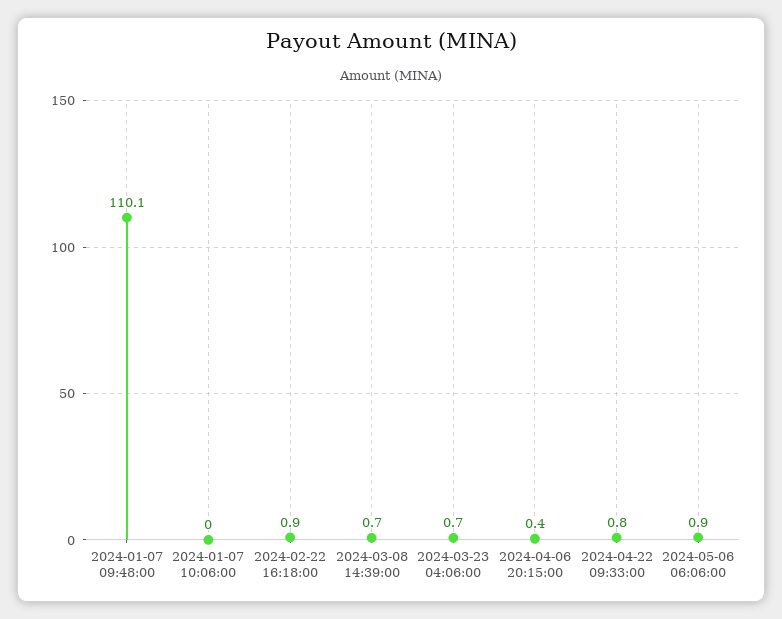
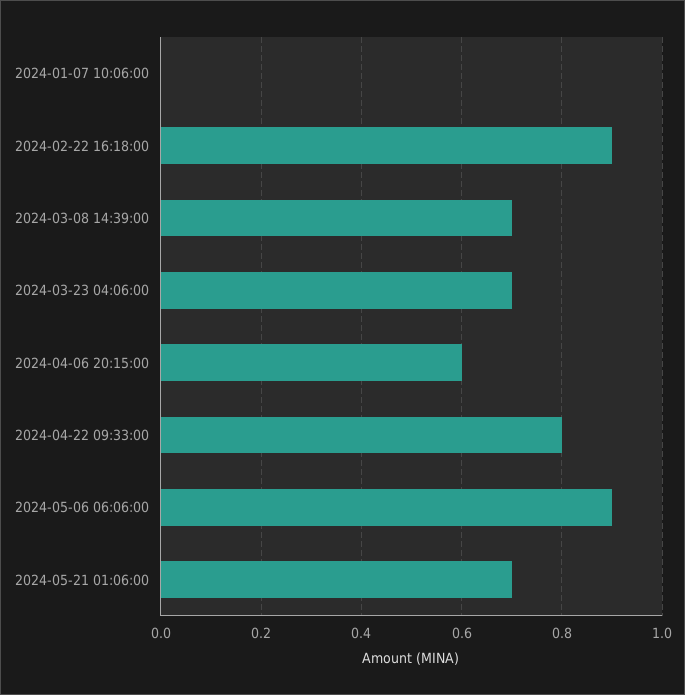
2024-01-07 09:48:00: 110.1 -> none
2024-04-06 20:15:00: 0.4 -> 0.6
2024-05-21 01:06:00: none -> 0.7

